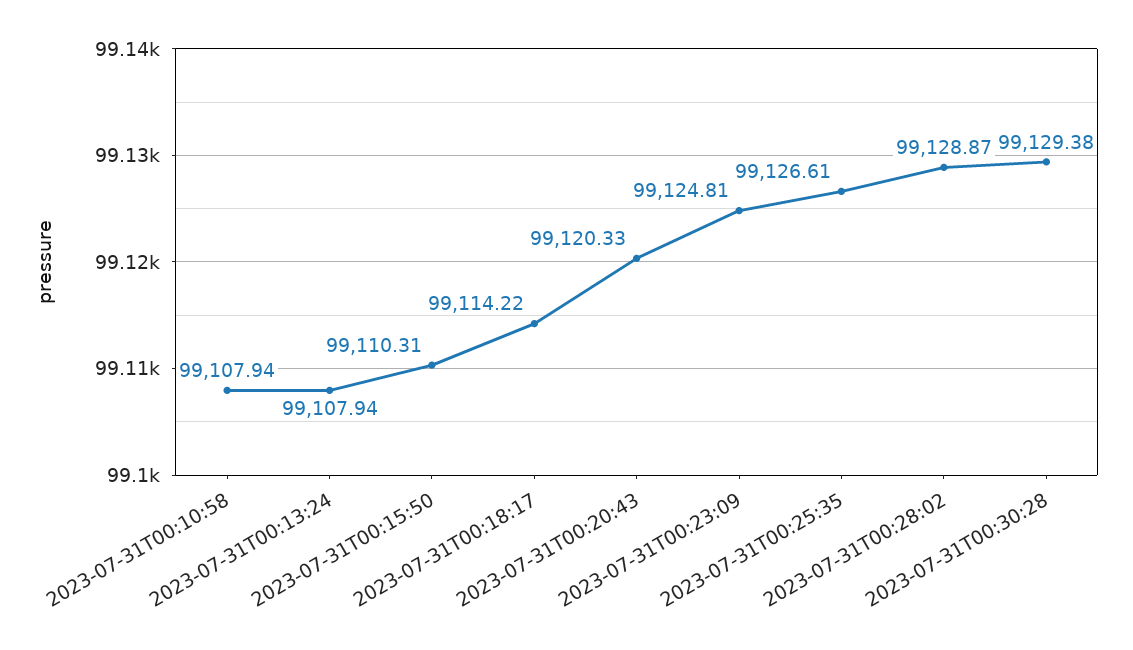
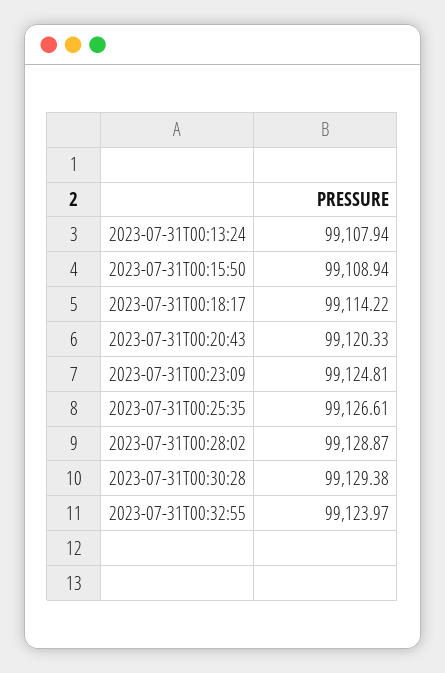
2023-07-31T00:10:58: 99107.94 -> none
2023-07-31T00:15:50: 99110.31 -> 99108.94
2023-07-31T00:32:55: none -> 99123.97

